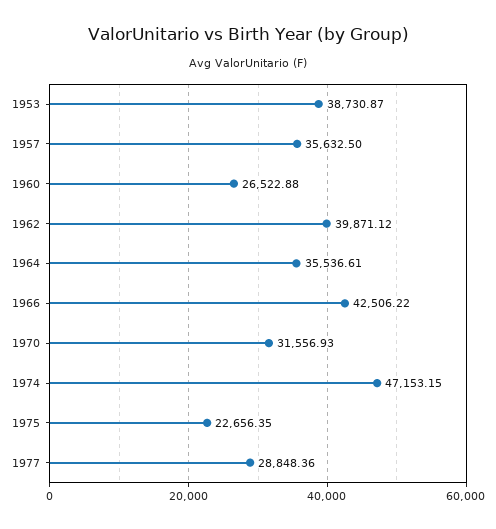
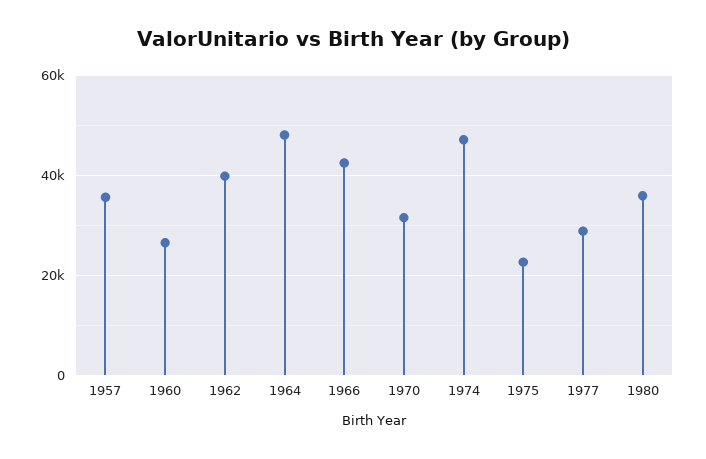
1953: 38730.87 -> none
1964: 35536.61 -> 48000
1980: none -> 36000

